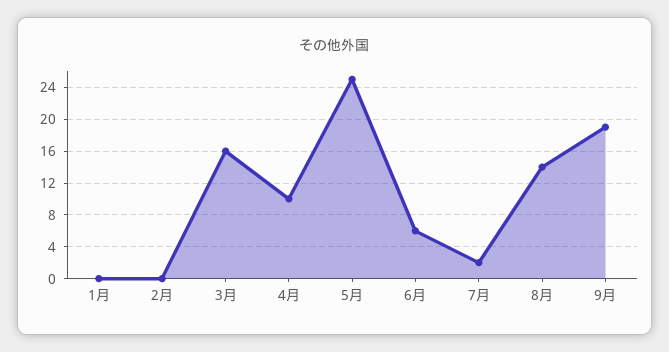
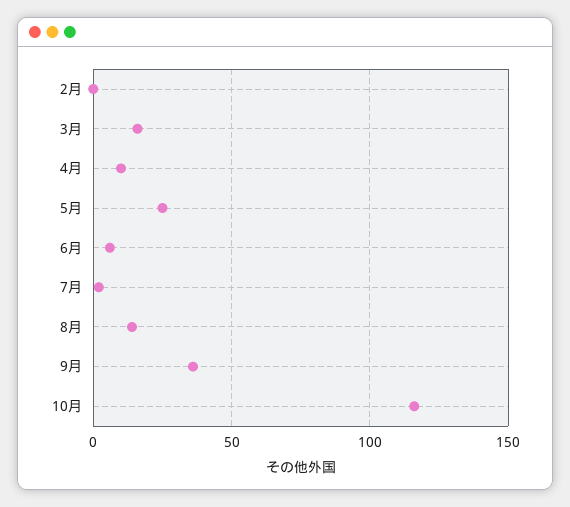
1月: 0 -> none
9月: 19 -> 35
10月: none -> 115

